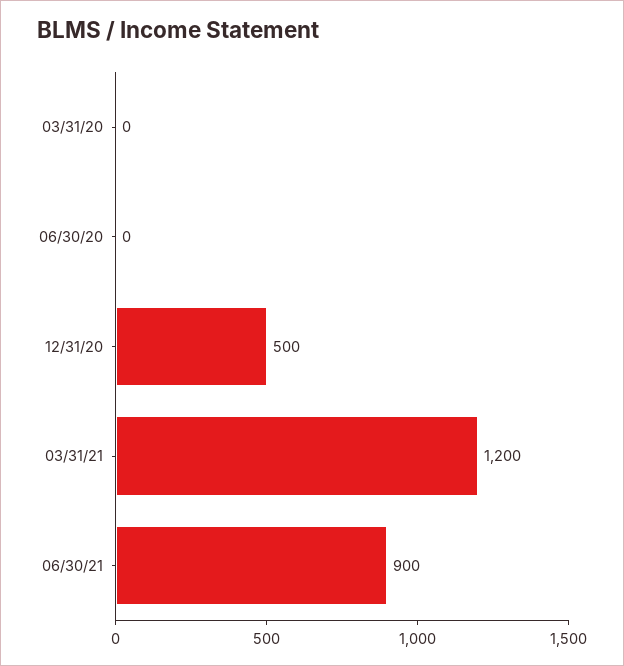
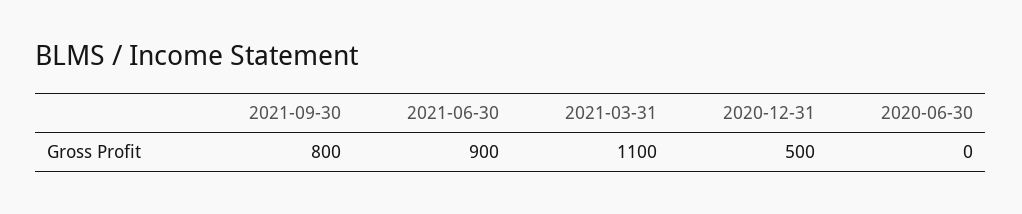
03/31/20: 0 -> none
03/31/21: 1200 -> 1100
2021-09-30: none -> 800

